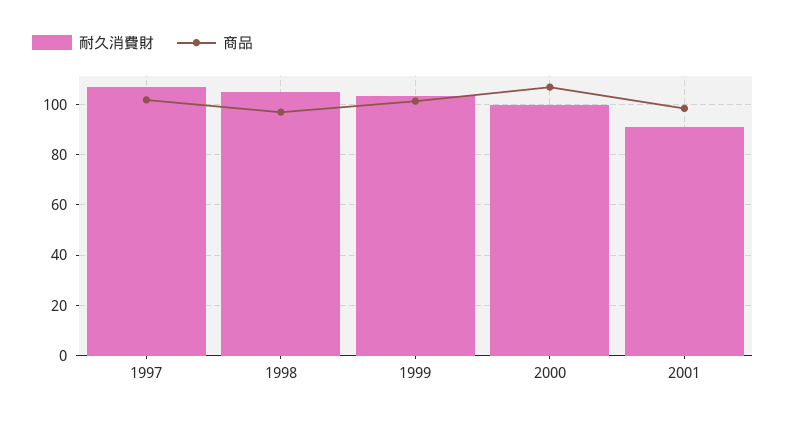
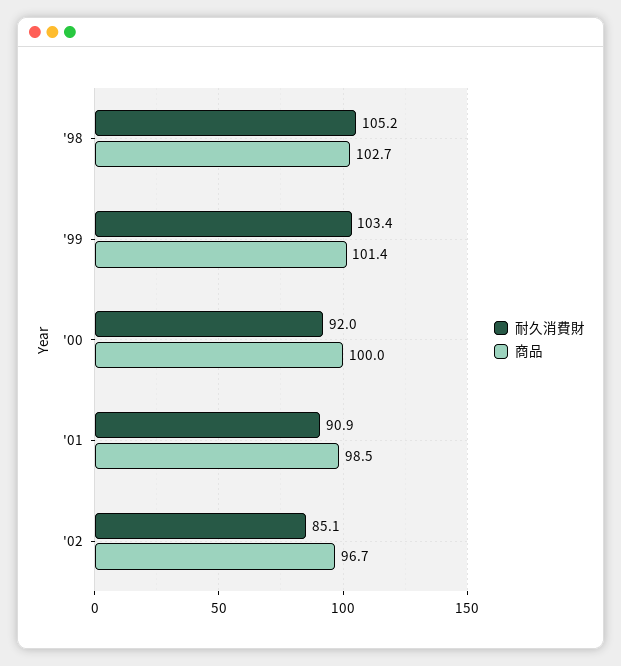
耐久消費財, 1997: 107.5 -> none
商品, 1997: 102.5 -> none
商品, 1998: 97.5 -> 102.7
耐久消費財, 2000: 100 -> 92
商品, 2000: 107.5 -> 100
耐久消費財, '02: none -> 85.1
商品, '02: none -> 96.7

